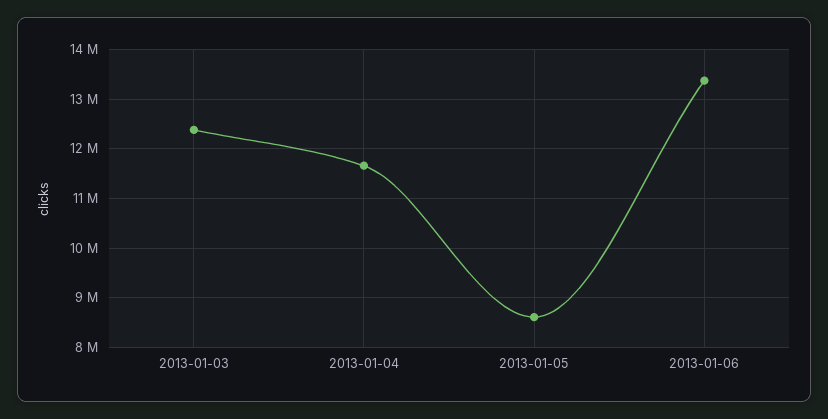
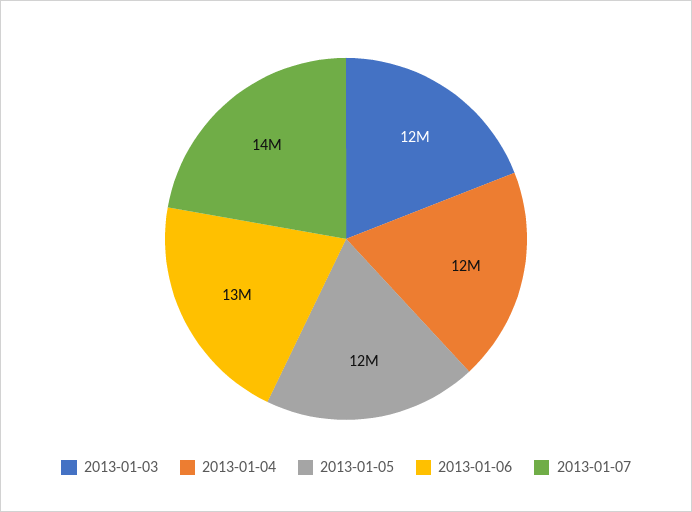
2013-01-05: 8600000 -> 12000000
2013-01-07: none -> 14000000

